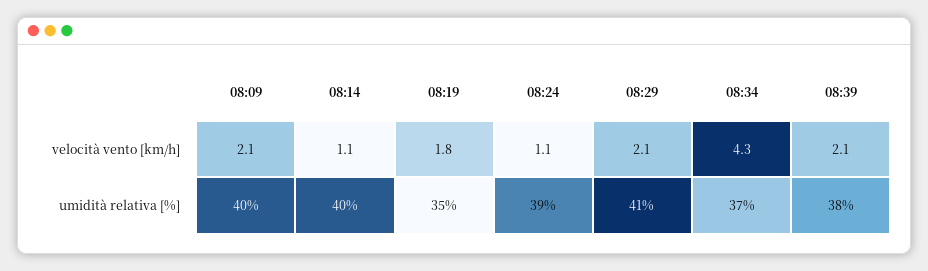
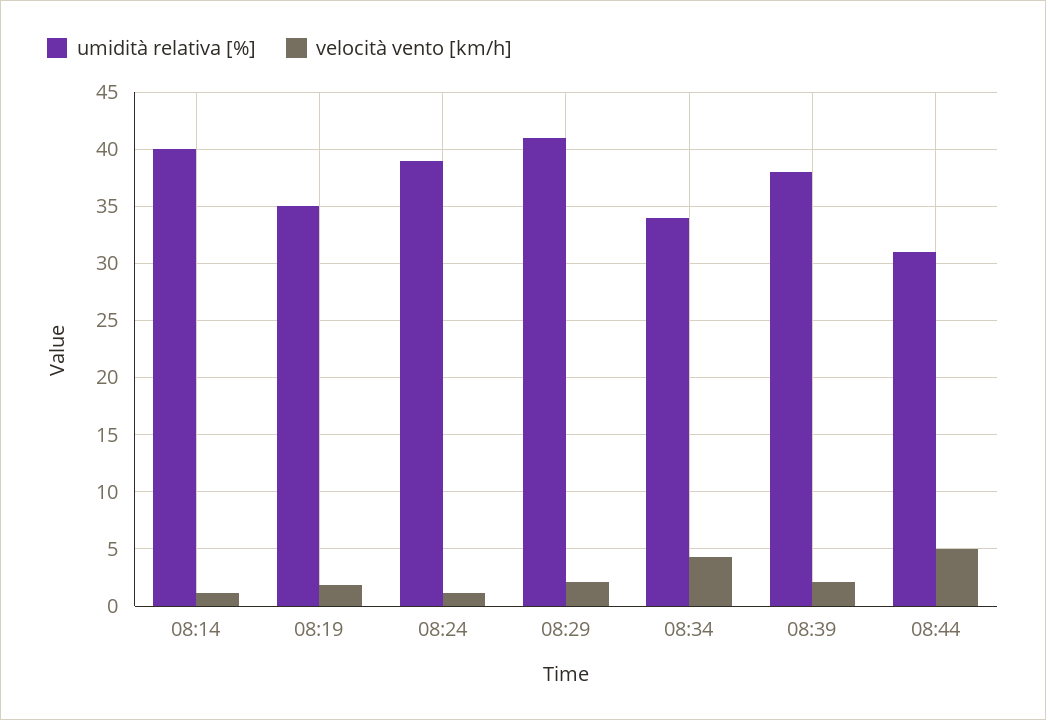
velocità vento [km/h], 08:09: 2.1 -> none
umidità relativa [%], 08:09: 40 -> none
umidità relativa [%], 08:34: 37 -> 34
umidità relativa [%], 08:44: none -> 31
velocità vento [km/h], 08:44: none -> 5

